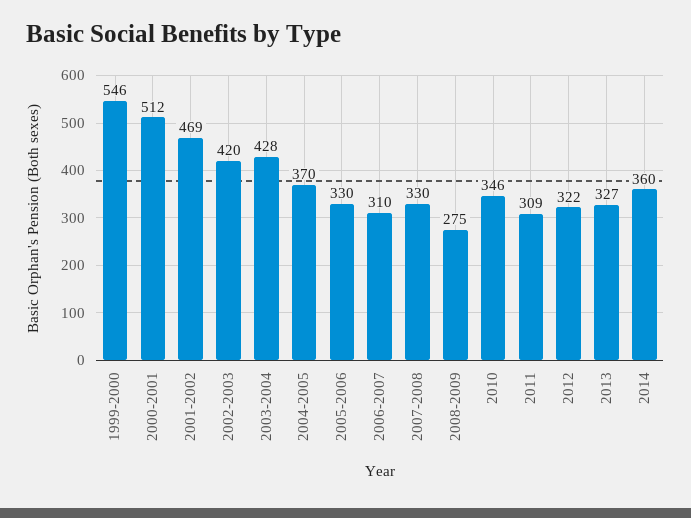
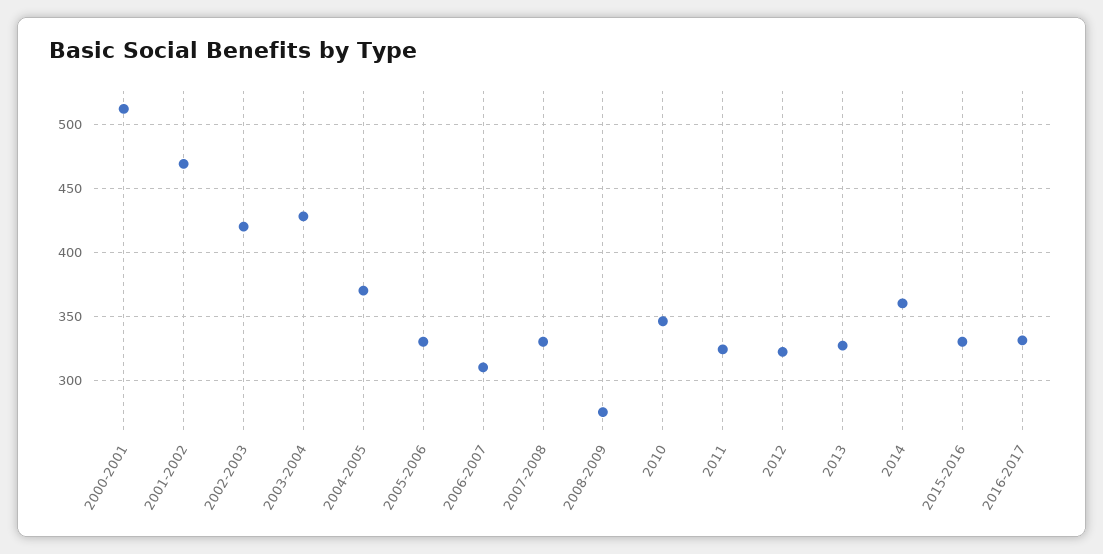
1999-2000: 546 -> none
2011: 309 -> 325
2015-2016: none -> 330
2016-2017: none -> 330

